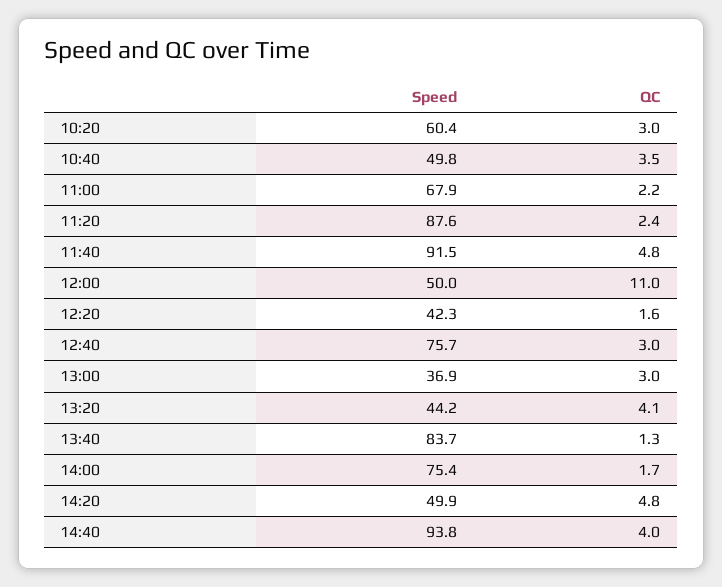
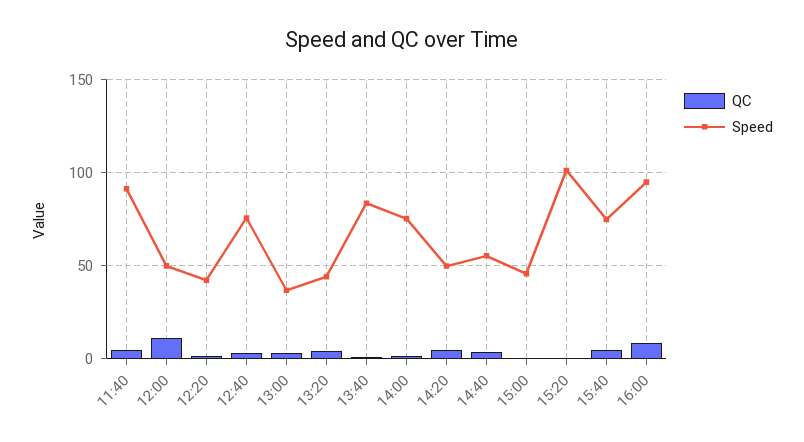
Speed, 10:20: 60.4 -> none
QC, 10:20: 3 -> none
Speed, 10:40: 49.8 -> none
QC, 10:40: 3.5 -> none
Speed, 11:00: 67.9 -> none
QC, 11:00: 2.2 -> none
Speed, 11:20: 87.6 -> none
QC, 11:20: 2.4 -> none
Speed, 14:40: 93.8 -> 55
QC, 15:00: none -> 0
Speed, 15:00: none -> 45
QC, 15:20: none -> 0
Speed, 15:20: none -> 100
QC, 15:40: none -> 5
Speed, 15:40: none -> 75
QC, 16:00: none -> 10
Speed, 16:00: none -> 95

